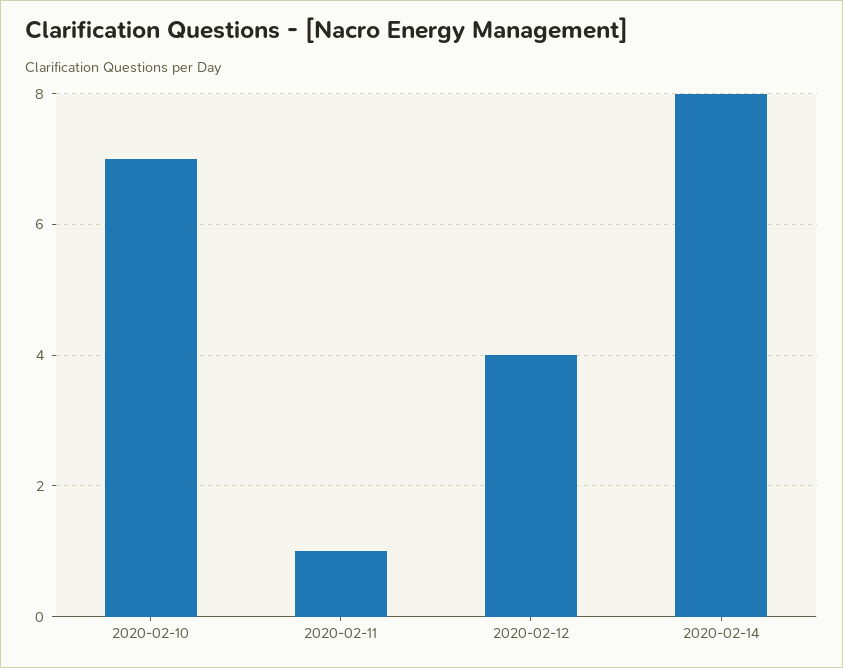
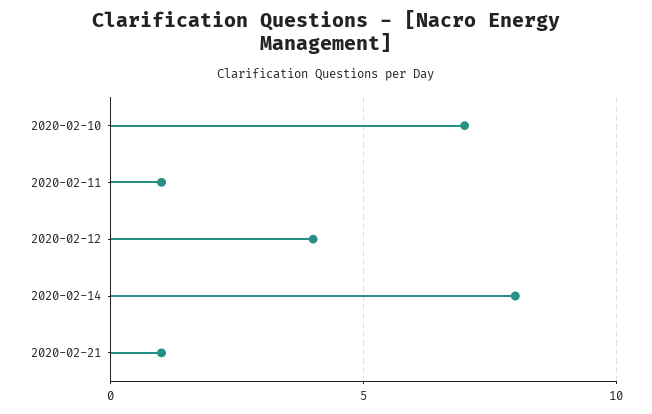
2020-02-21: none -> 1

